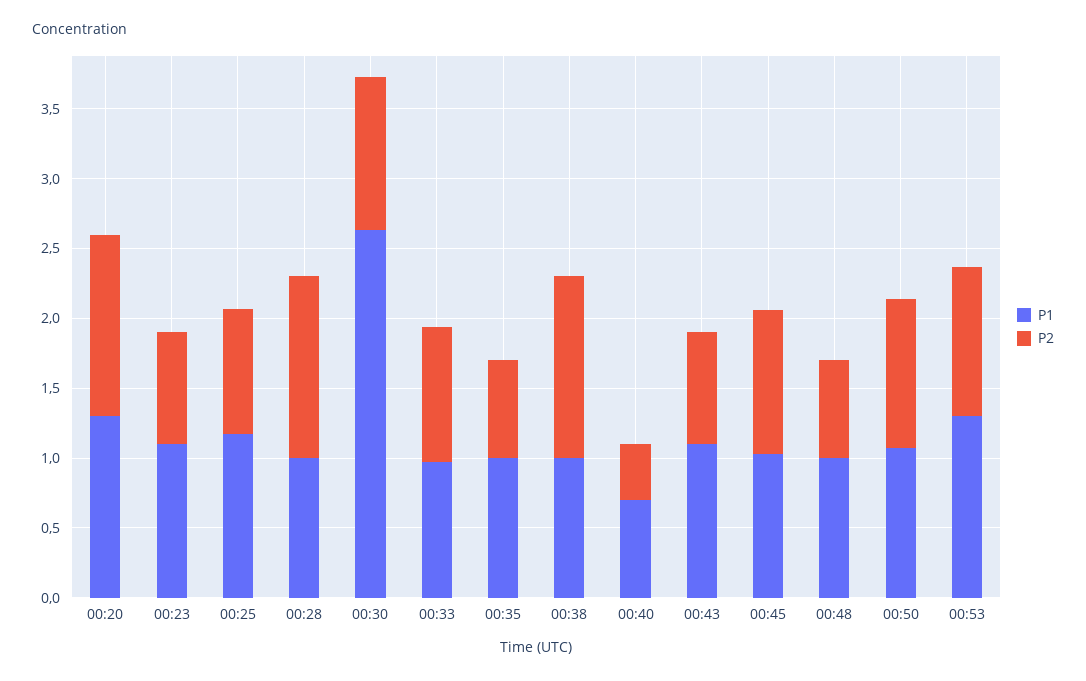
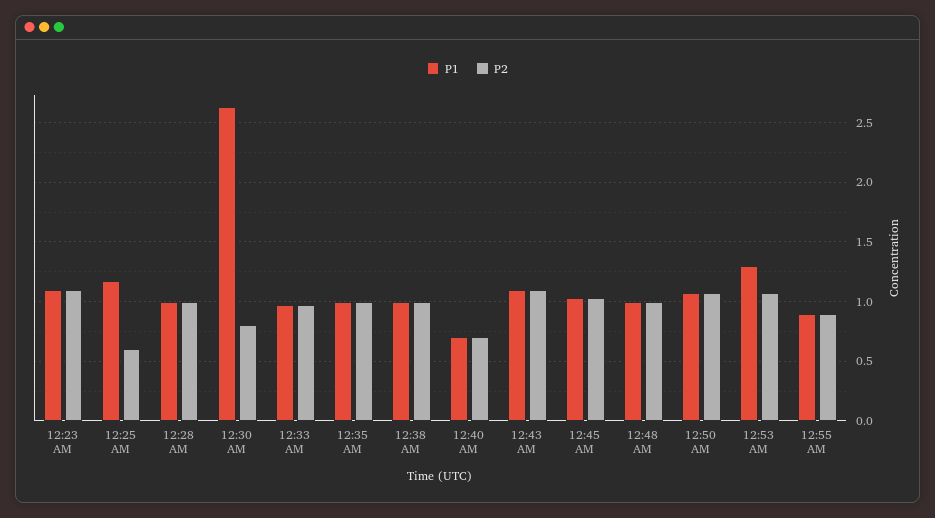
P1, 00:20: 1.3 -> none
P2, 00:20: 1.3 -> none
P2, 00:23: 0.8 -> 1.1
P2, 00:25: 0.9 -> 0.6
P2, 00:28: 1.3 -> 1
P2, 00:30: 1.1 -> 0.8
P2, 00:35: 0.7 -> 1
P2, 00:38: 1.3 -> 1
P2, 00:40: 0.4 -> 0.7
P2, 00:43: 0.8 -> 1.1
P2, 00:48: 0.7 -> 1
P1, 12:55 AM: none -> 0.9
P2, 12:55 AM: none -> 0.9

